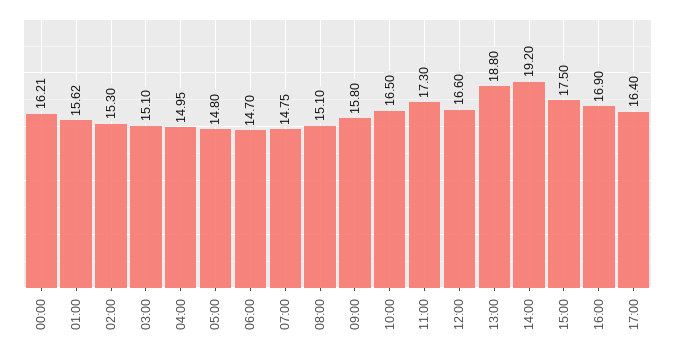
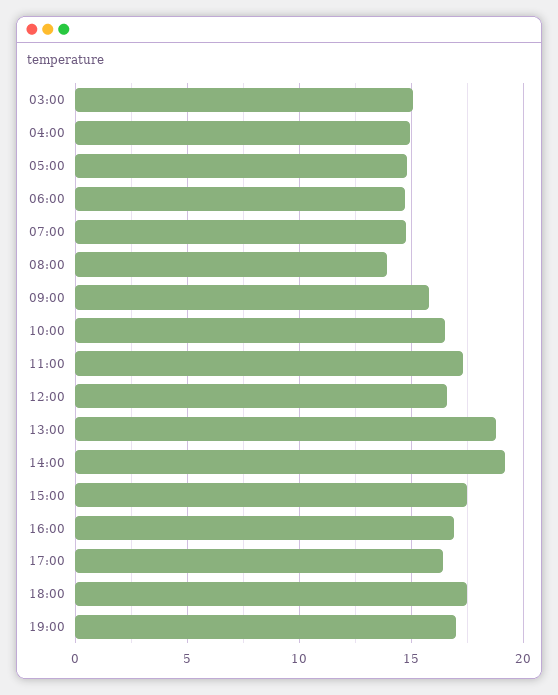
00:00: 16.21 -> none
01:00: 15.62 -> none
02:00: 15.3 -> none
08:00: 15.1 -> 14
18:00: none -> 17.5
19:00: none -> 17

